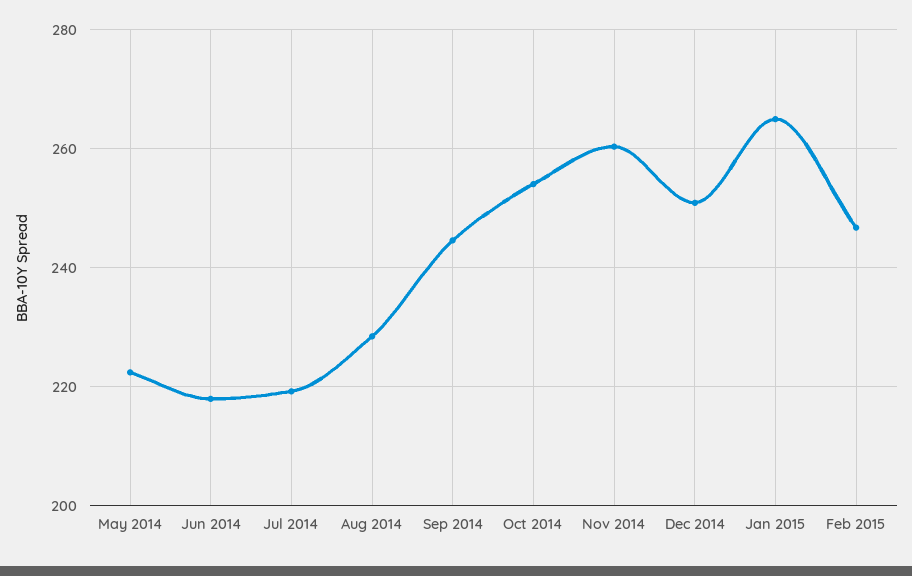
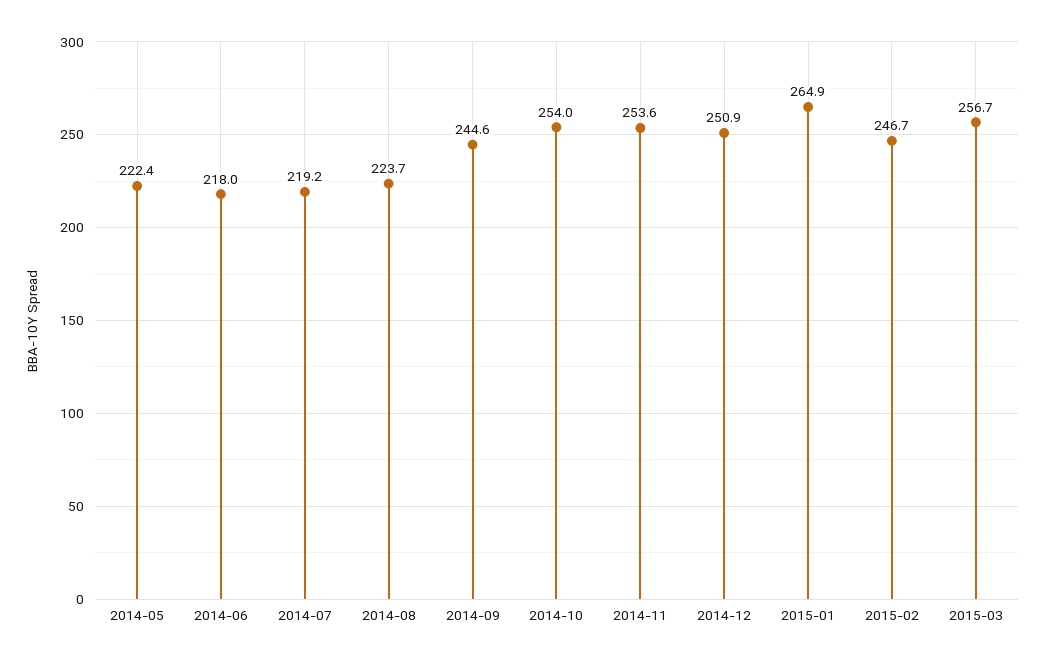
Aug 2014: 228 -> 223.7
Nov 2014: 260 -> 253.6
2015-03: none -> 256.7

